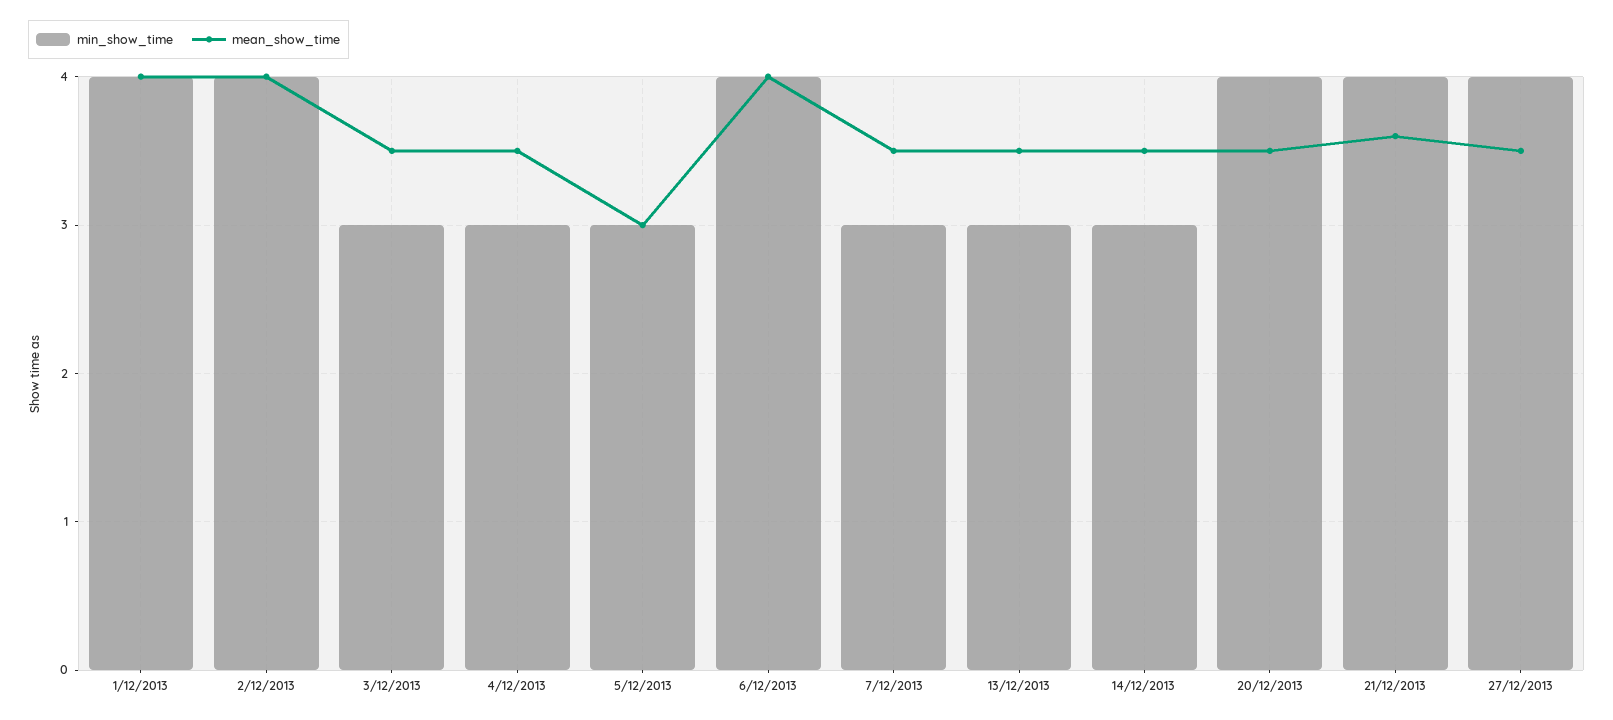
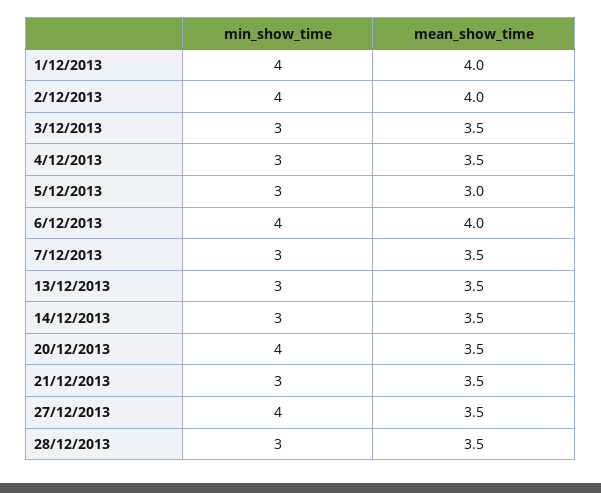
min_show_time, 21/12/2013: 4 -> 3
mean_show_time, 21/12/2013: 3.6 -> 3.5
min_show_time, 28/12/2013: none -> 3
mean_show_time, 28/12/2013: none -> 3.5

